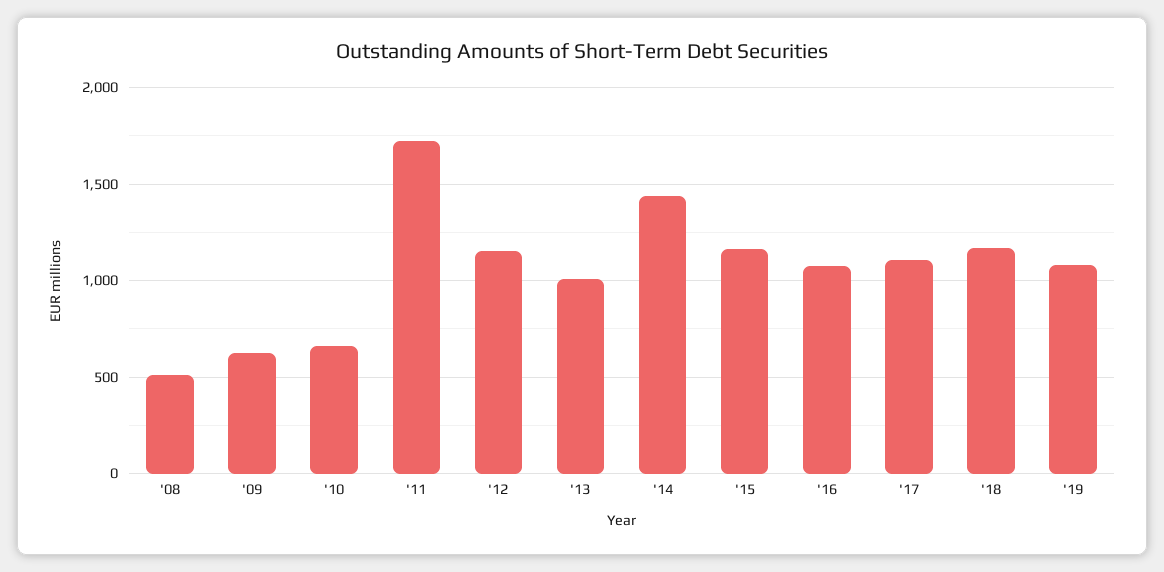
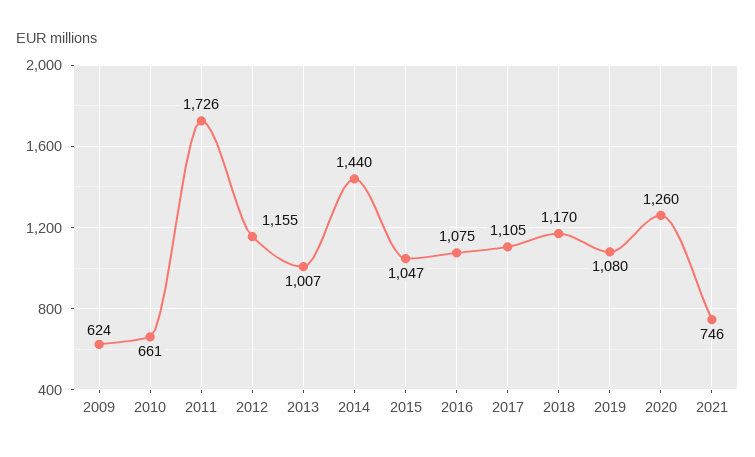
'08: 500 -> none
'15: 1150 -> 1047
2020: none -> 1260
2021: none -> 746

